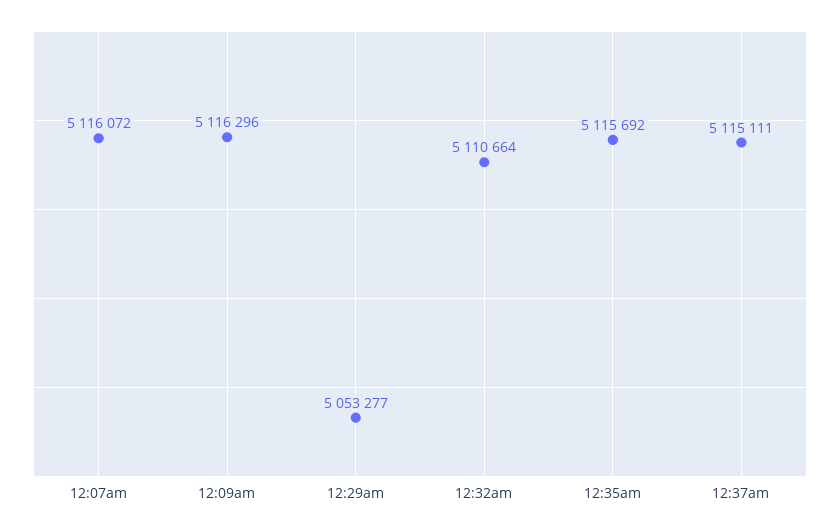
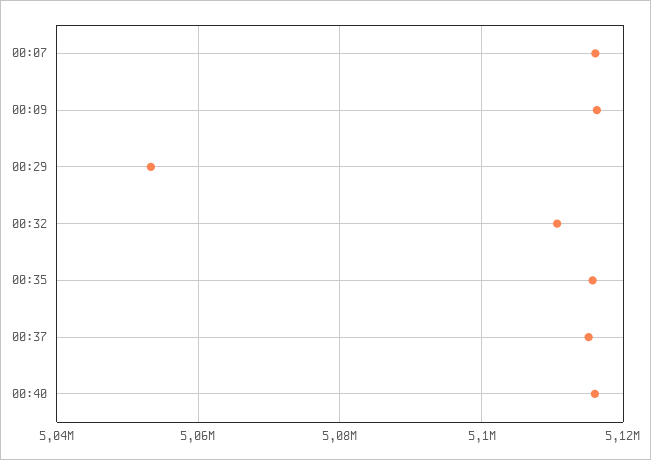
00:40: none -> 5116000

